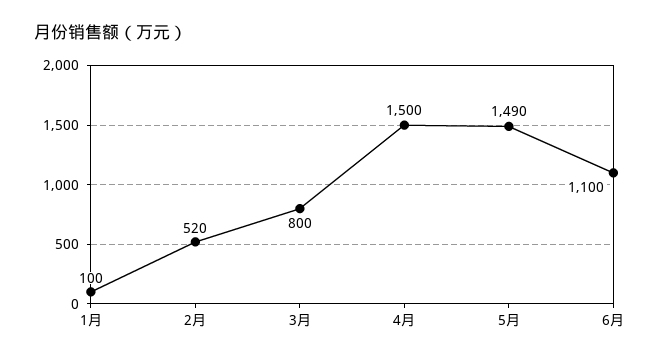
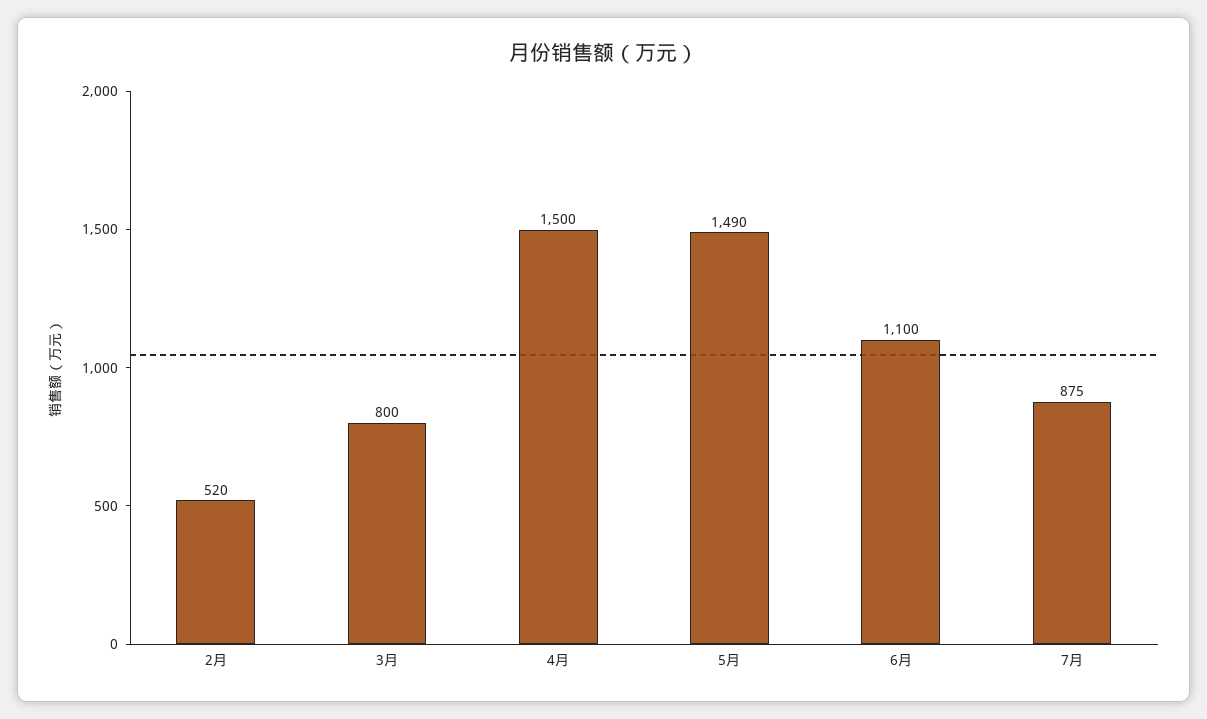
1月: 100 -> none
7月: none -> 875

